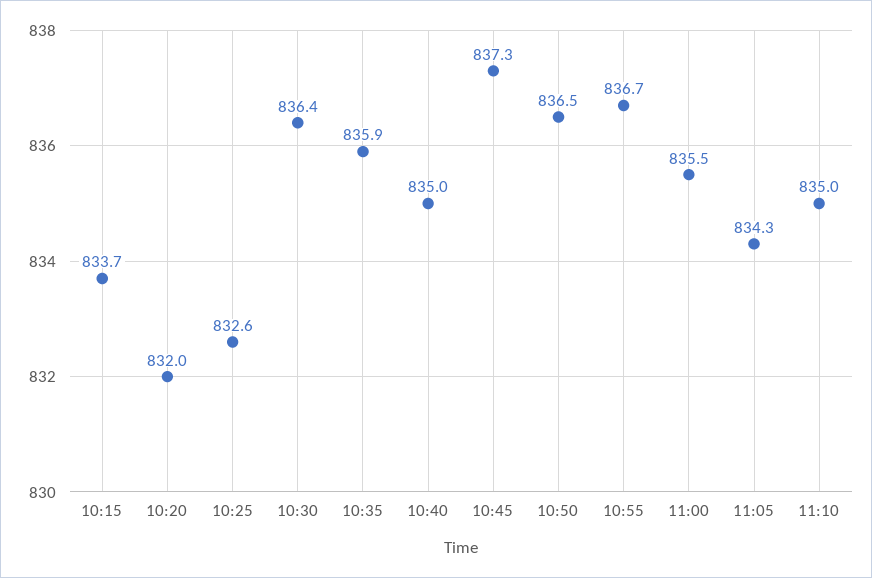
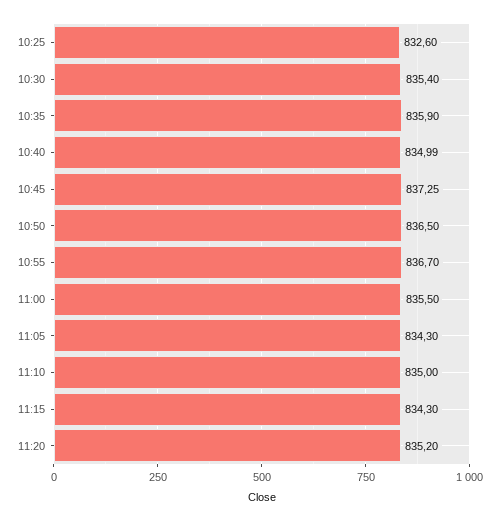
10:15: 833.7 -> none
10:20: 832 -> none
10:30: 836.4 -> 835.4
11:15: none -> 834.3
11:20: none -> 835.2

